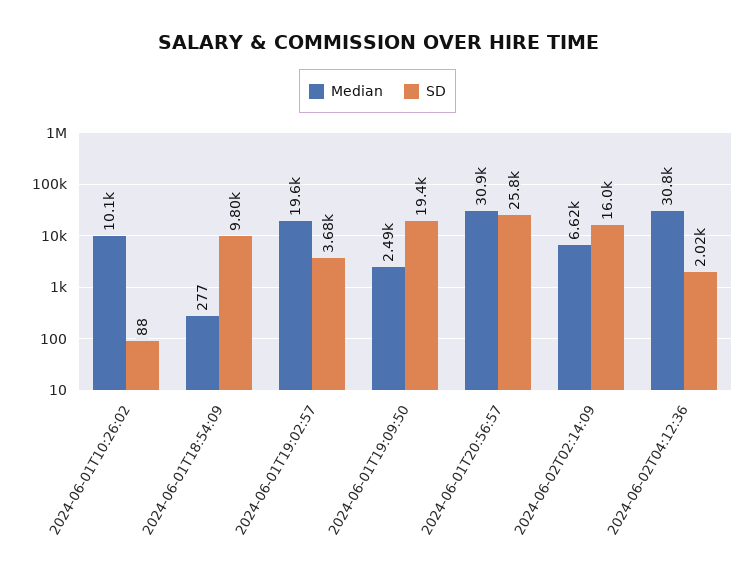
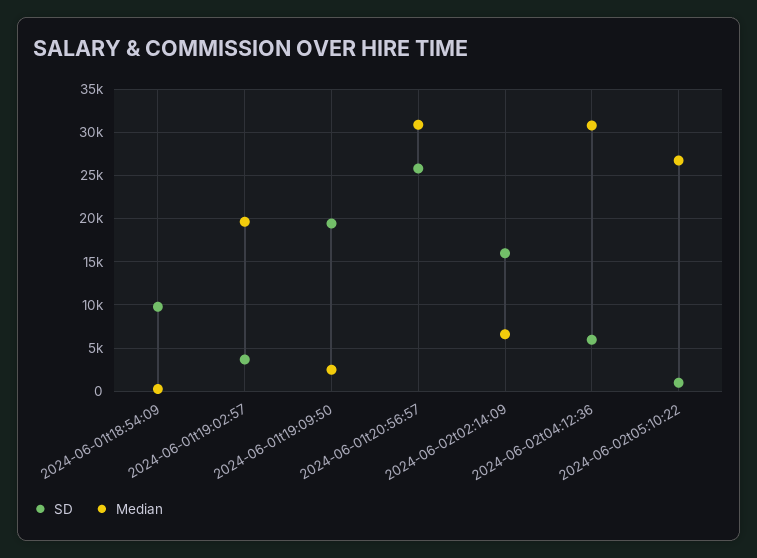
Median, 2024-06-01T10:26:02: 10100 -> none
SD, 2024-06-01T10:26:02: 88 -> none
SD, 2024-06-02T04:12:36: 2020 -> 6000
SD, 2024-06-02t05:10:22: none -> 1000
Median, 2024-06-02t05:10:22: none -> 27000

